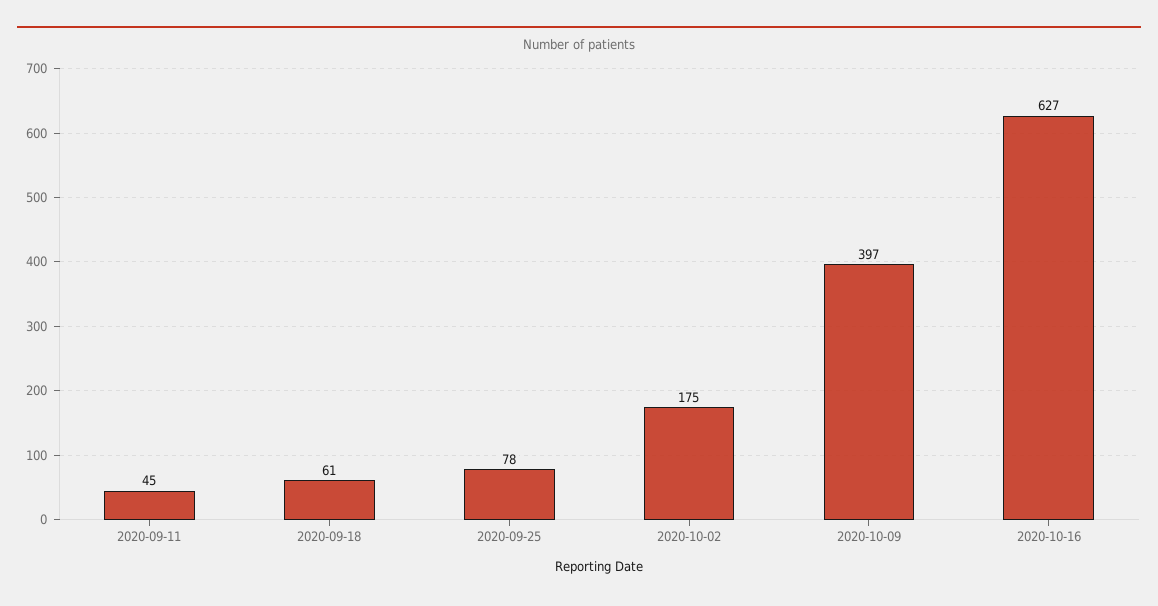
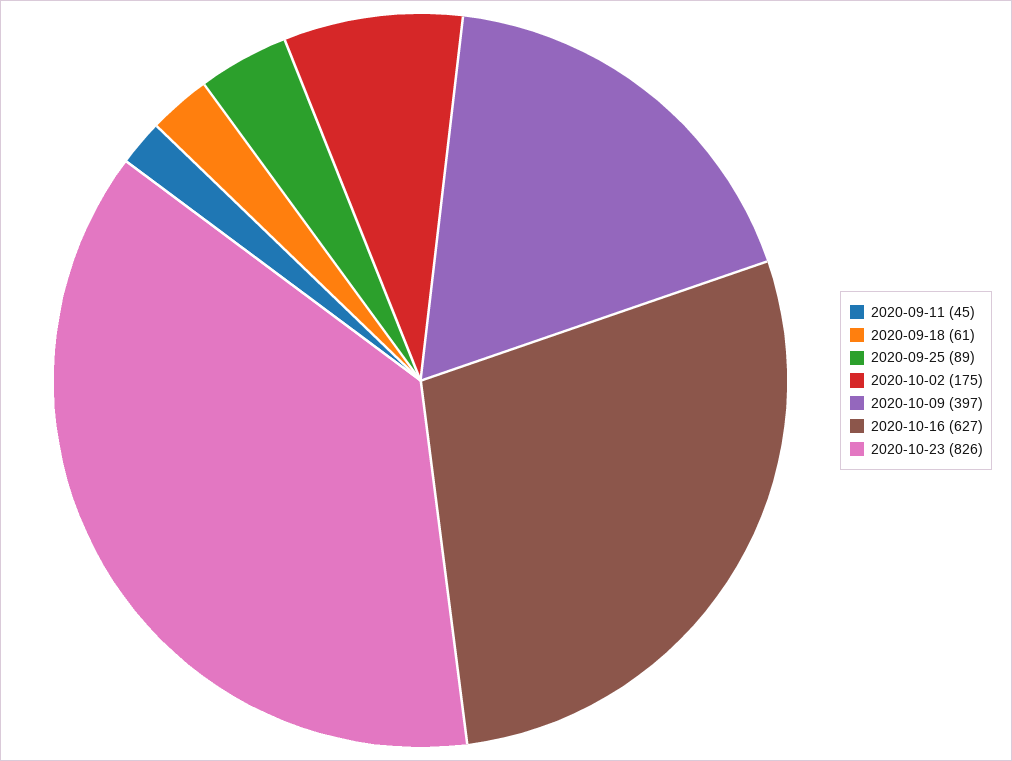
2020-09-25: 78 -> 89
2020-10-23: none -> 826

